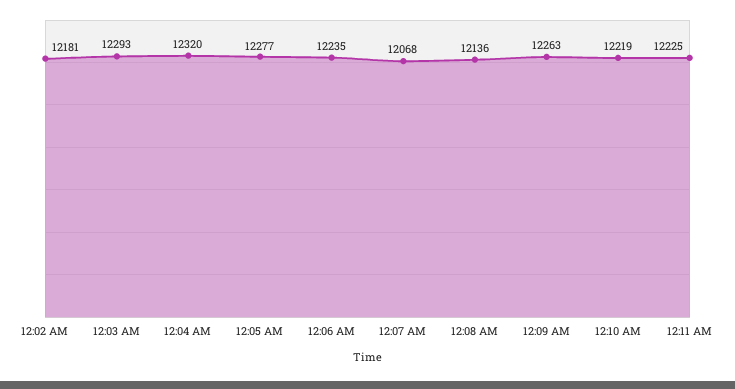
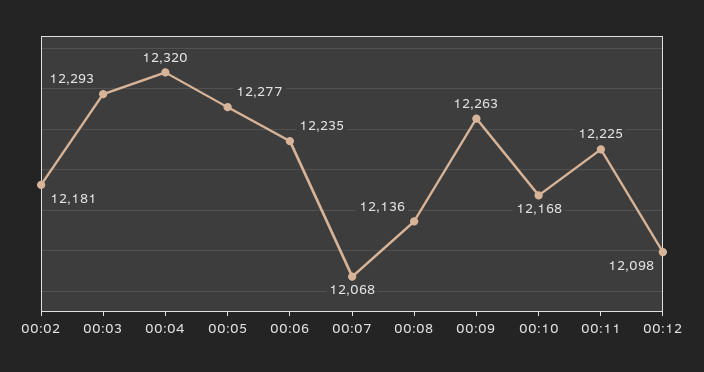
12:10 AM: 12219 -> 12168
00:12: none -> 12098

